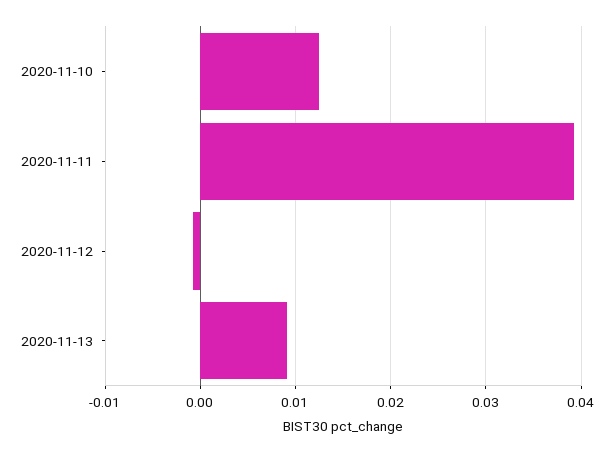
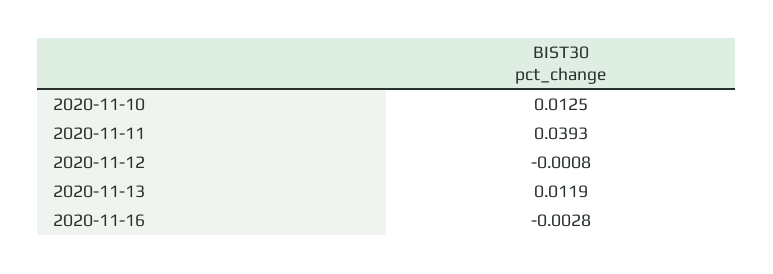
2020-11-13: 0.009 -> 0.0119
2020-11-16: none -> -0.0028

